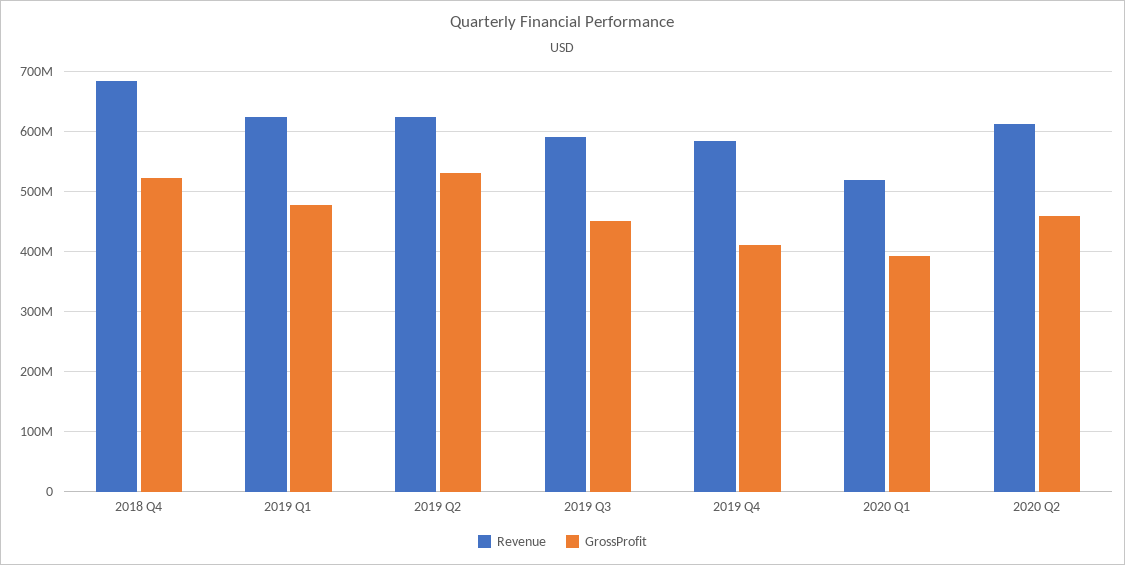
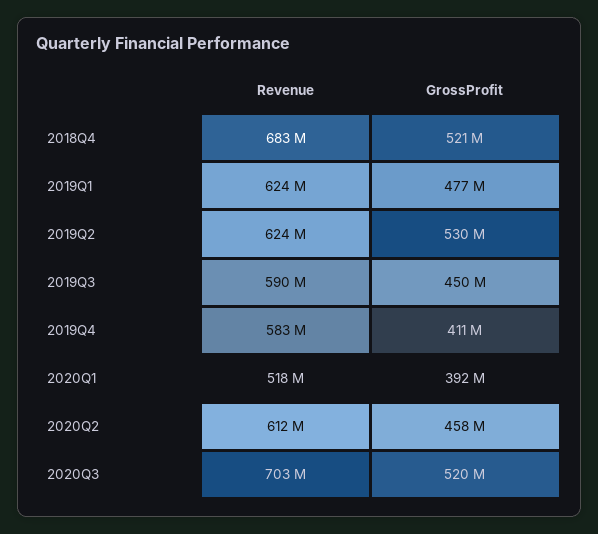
Revenue, 2020Q3: none -> 703000000
GrossProfit, 2020Q3: none -> 520000000

